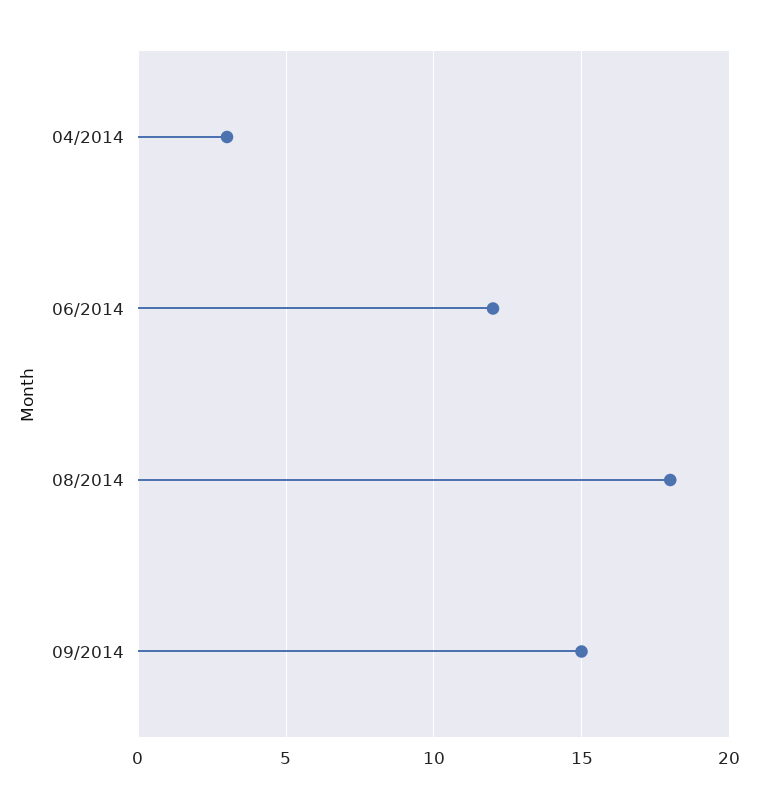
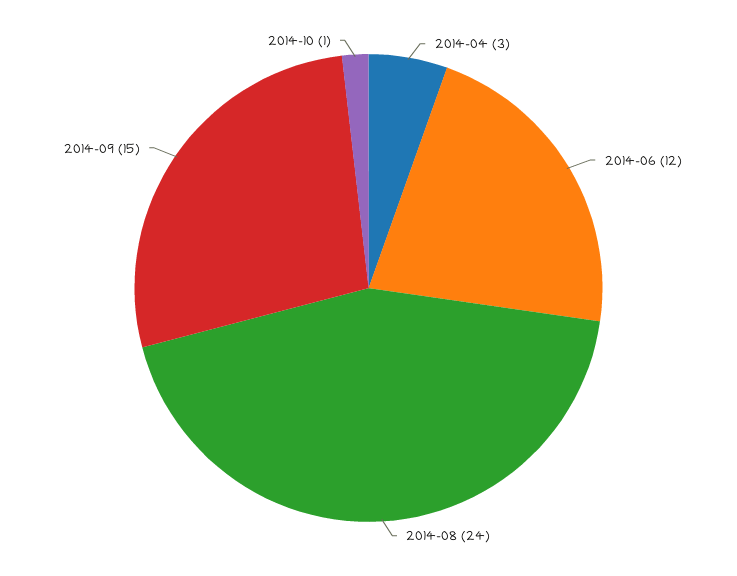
08/2014: 18 -> 24
2014-10: none -> 1

